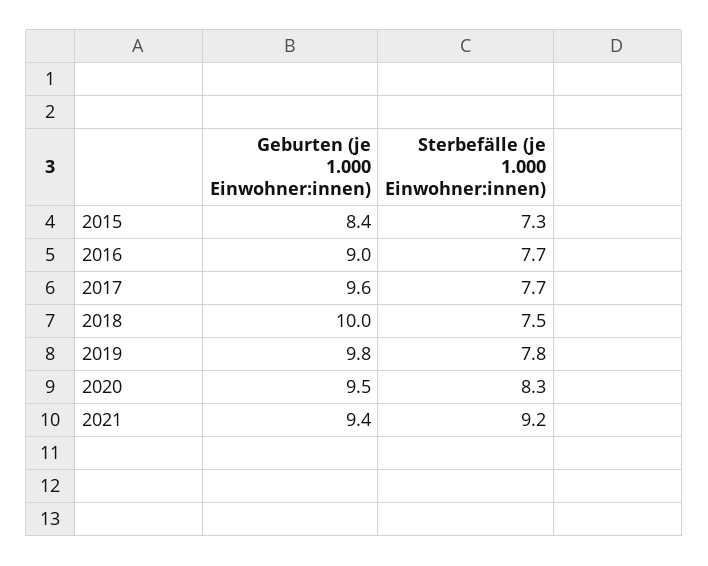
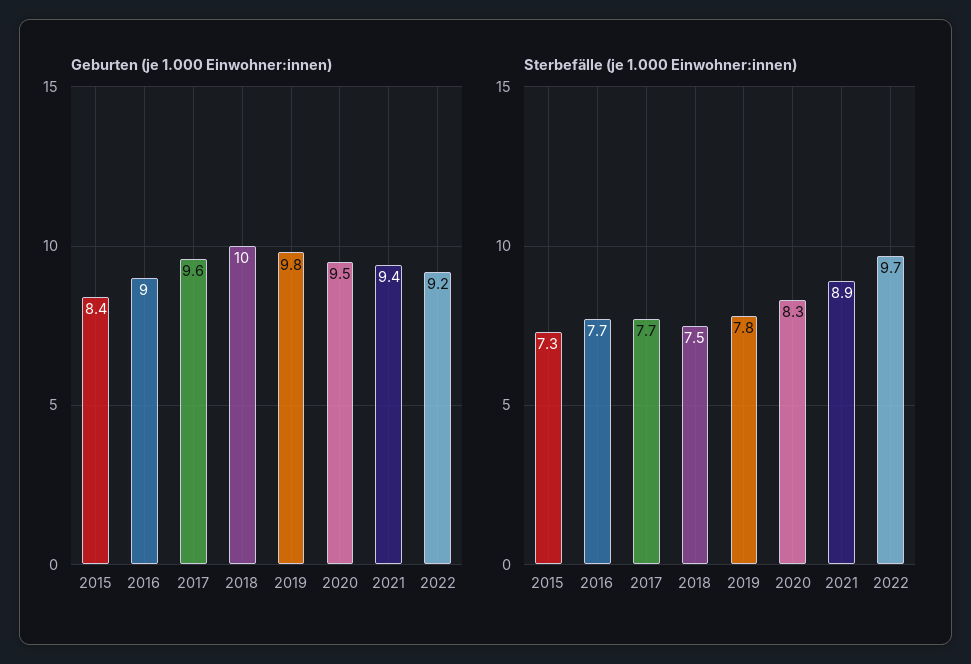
Sterbefälle (je 1.000 Einwohner:innen), 2021: 9.2 -> 8.9
Geburten (je 1.000 Einwohner:innen), 2022: none -> 9.2
Sterbefälle (je 1.000 Einwohner:innen), 2022: none -> 9.7

